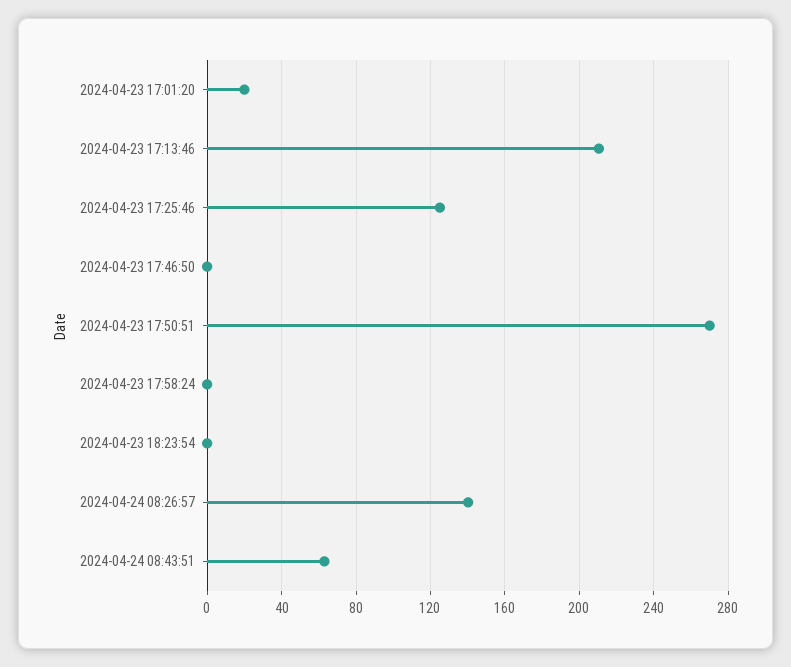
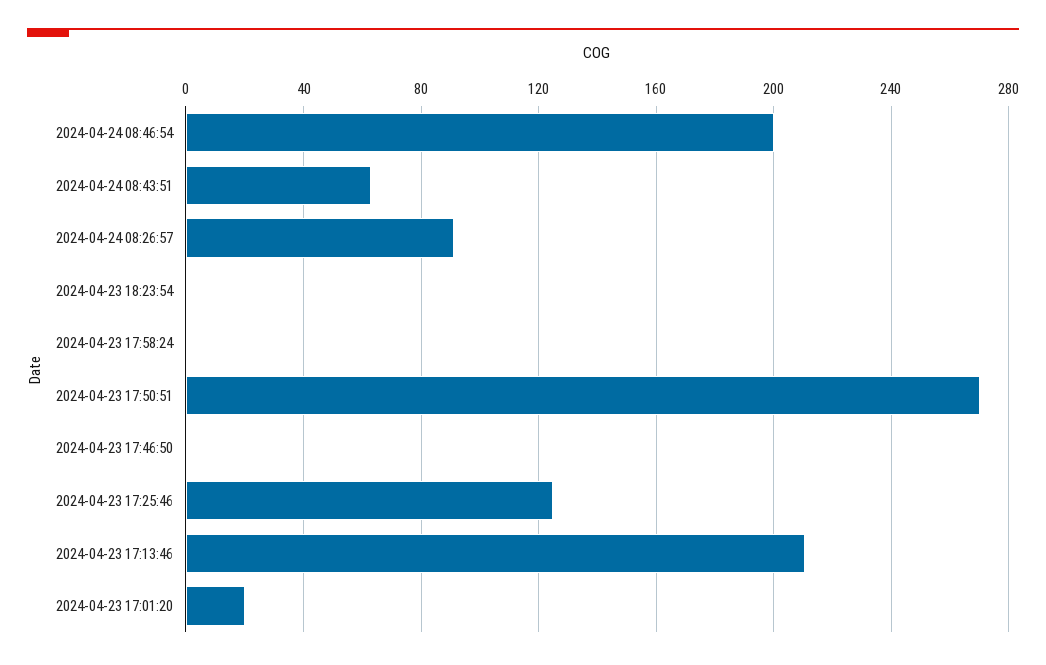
2024-04-24 08:26:57: 140 -> 90
2024-04-24 08:46:54: none -> 200

